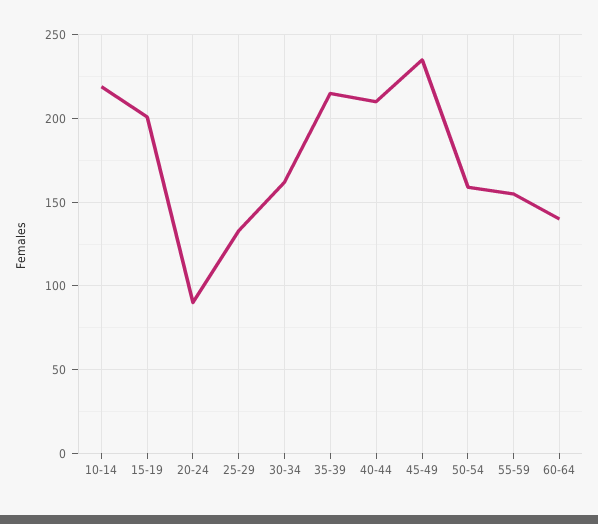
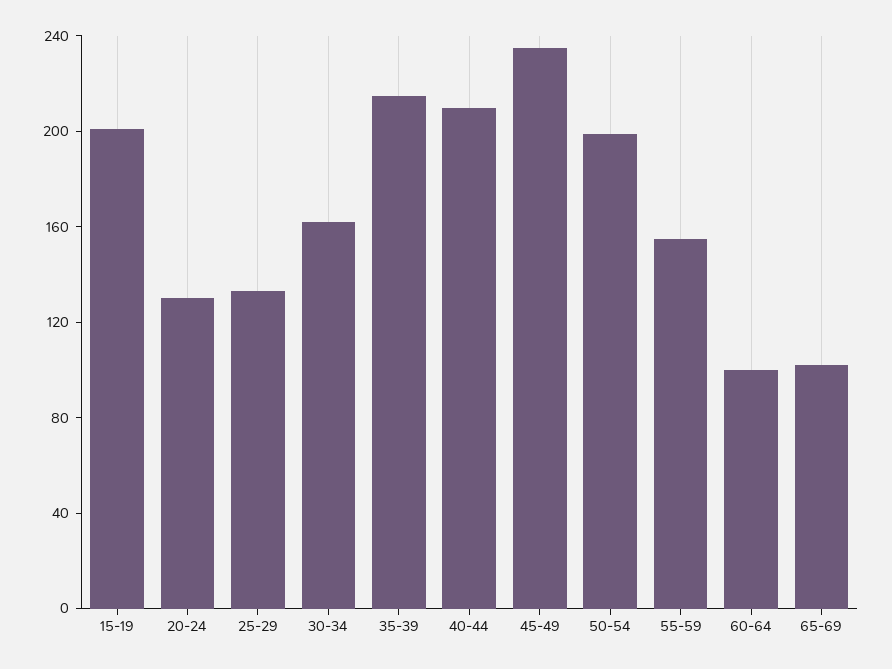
10-14: 220 -> none
20-24: 90 -> 130
50-54: 160 -> 200
60-64: 140 -> 100
65-69: none -> 100

